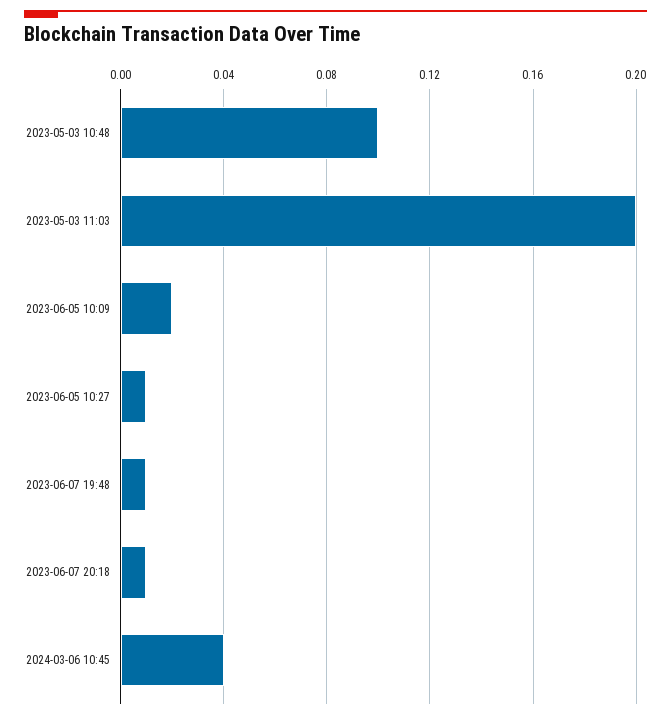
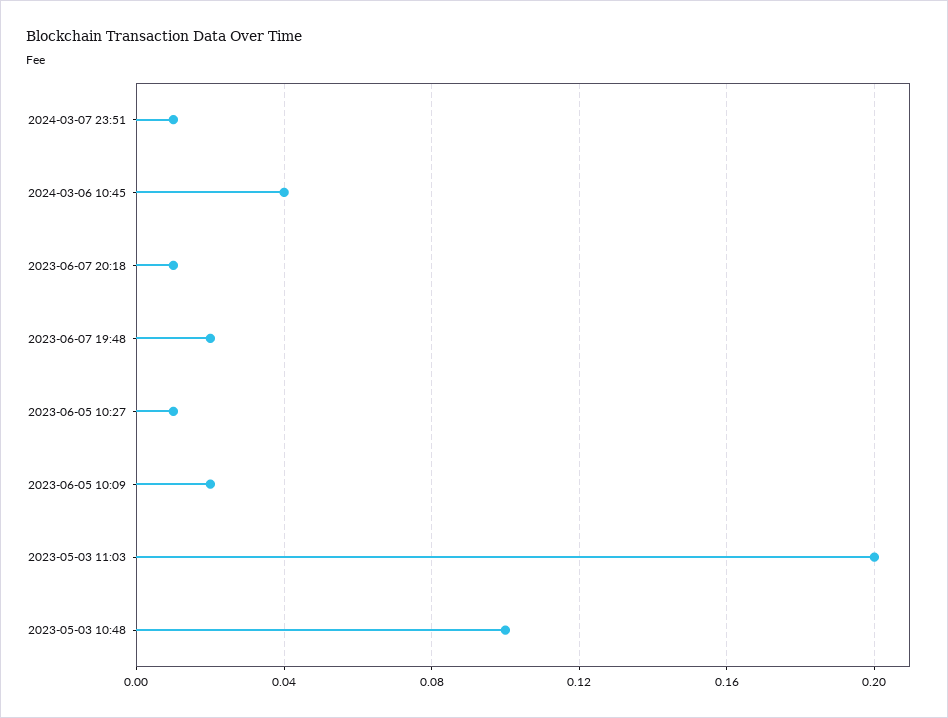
2023-06-07 19:48: 0.01 -> 0.02
2024-03-07 23:51: none -> 0.01

